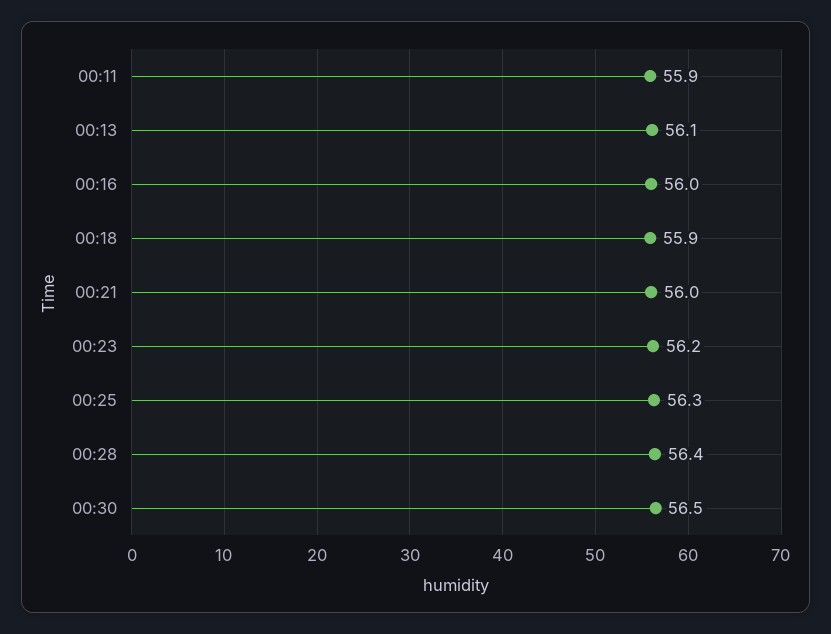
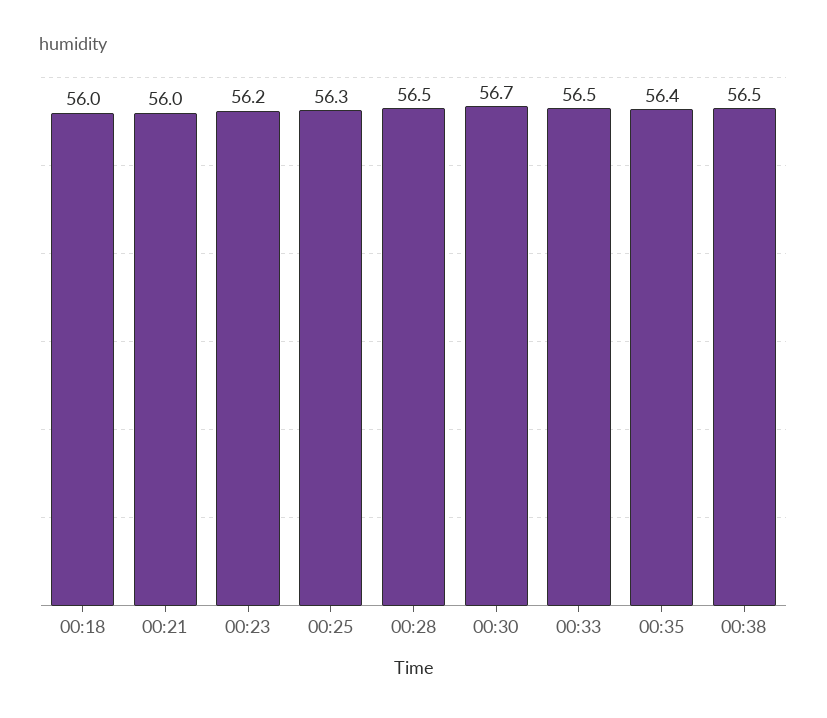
00:11: 55.9 -> none
00:13: 56.1 -> none
00:16: 56 -> none
00:18: 55.9 -> 56
00:28: 56.4 -> 56.5
00:30: 56.5 -> 56.7
00:33: none -> 56.5
00:35: none -> 56.4
00:38: none -> 56.5

